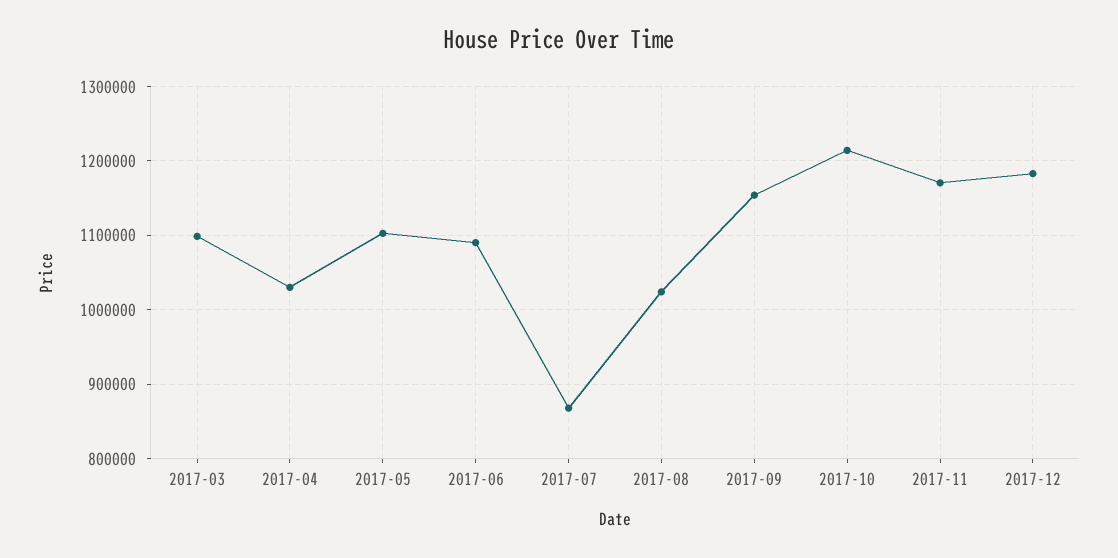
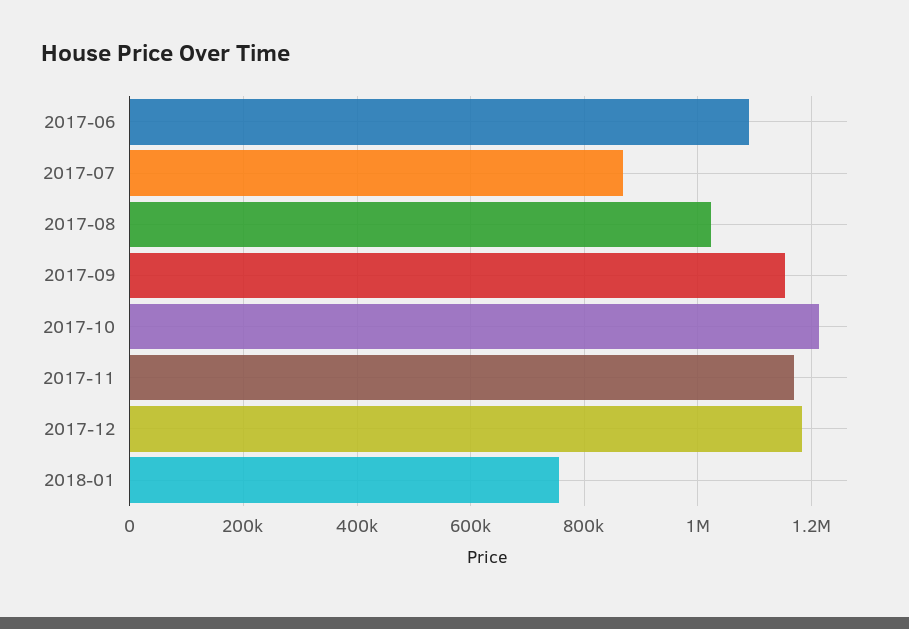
2017-03: 1100000 -> none
2017-04: 1030000 -> none
2017-05: 1100000 -> none
2018-01: none -> 760000

